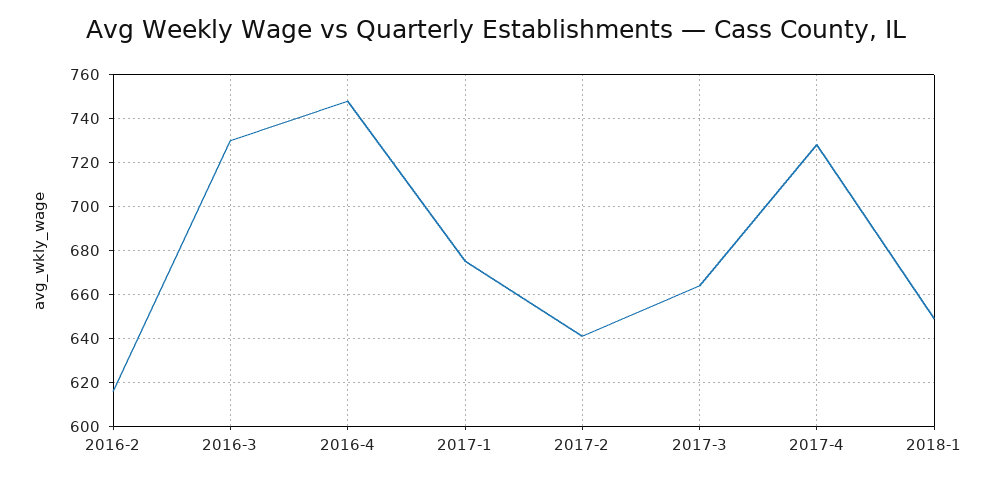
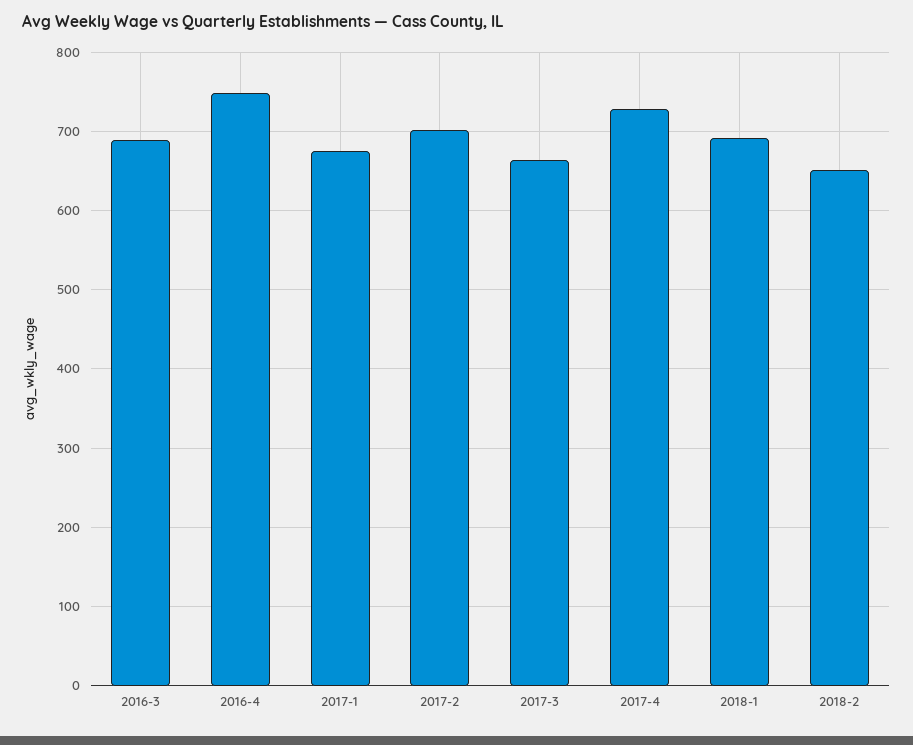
2016-2: 615 -> none
2016-3: 730 -> 690
2017-2: 640 -> 700
2018-1: 650 -> 690
2018-2: none -> 650

